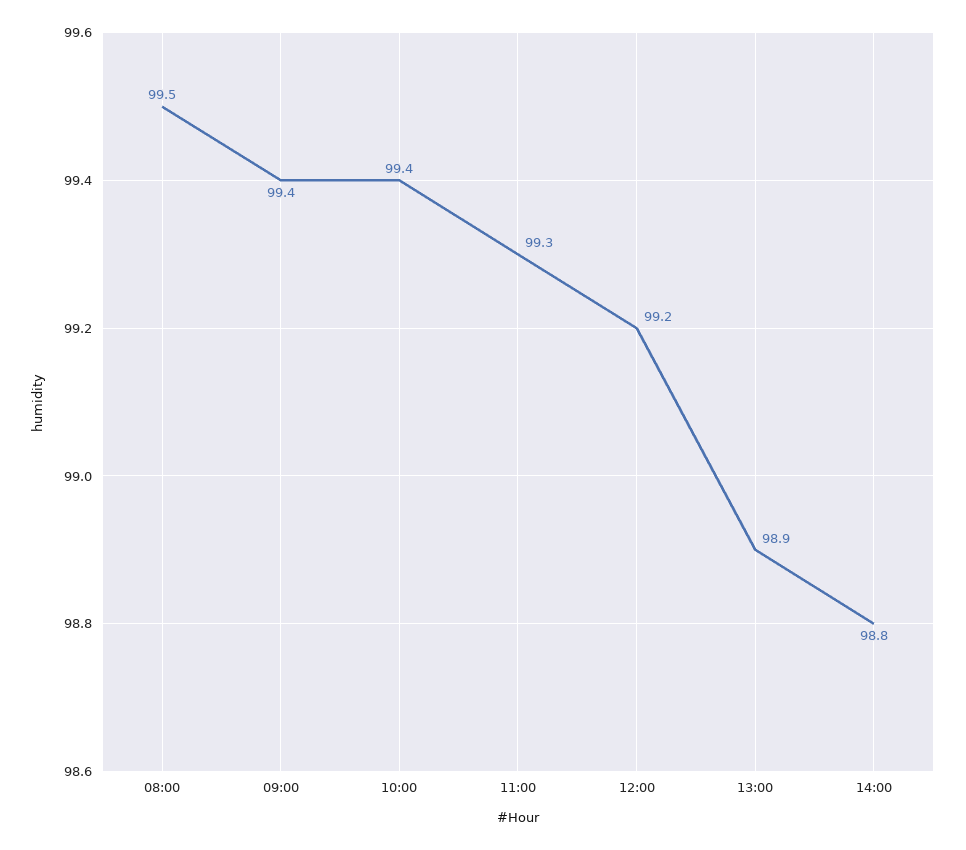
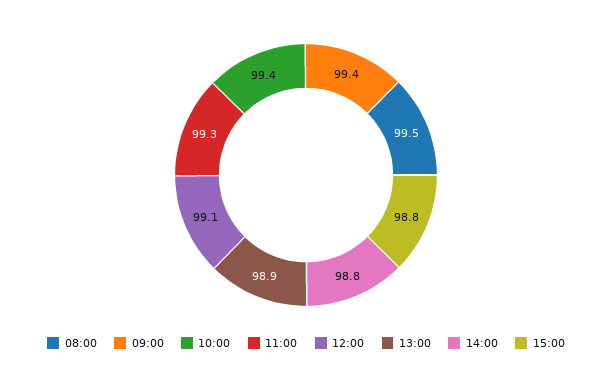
12:00: 99.2 -> 99.1
15:00: none -> 98.8

